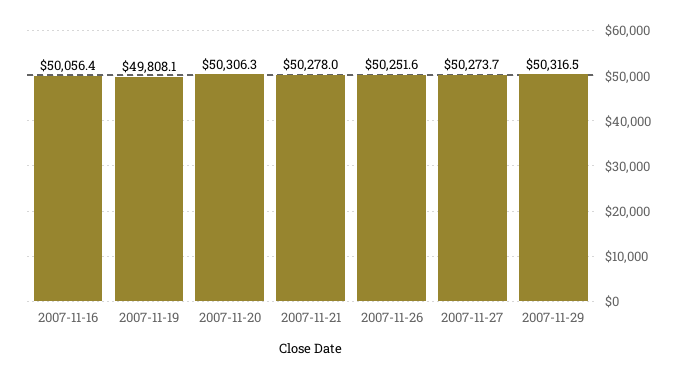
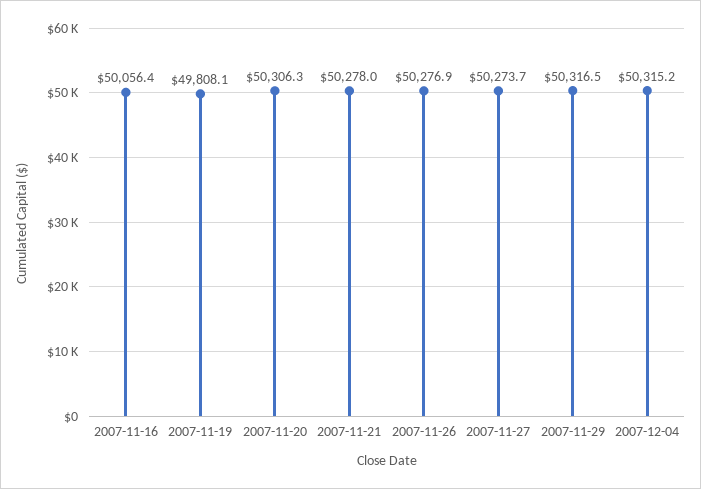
2007-11-26: 50251.6 -> 50276.9
2007-12-04: none -> 50315.2

